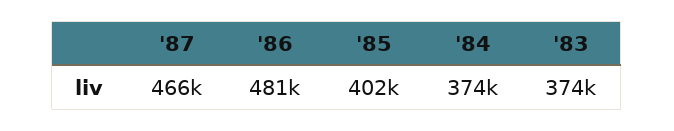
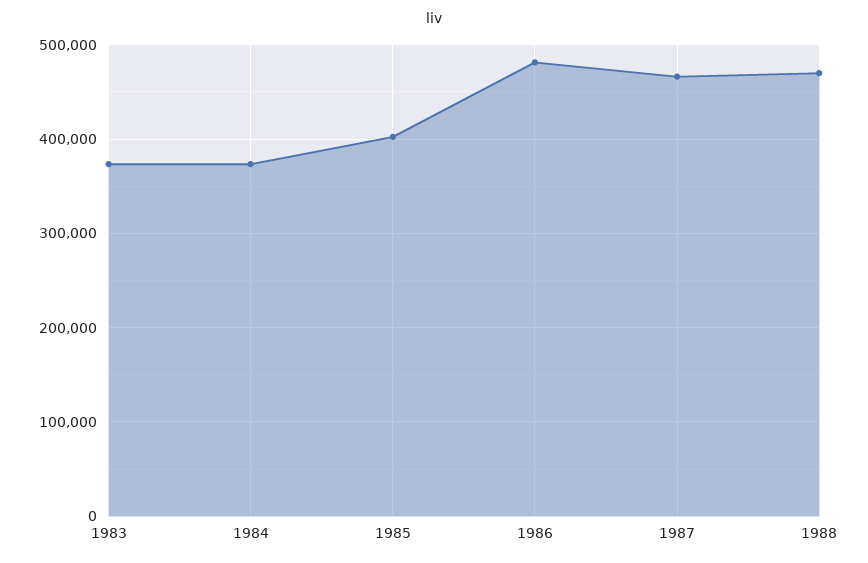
1988: none -> 470000

